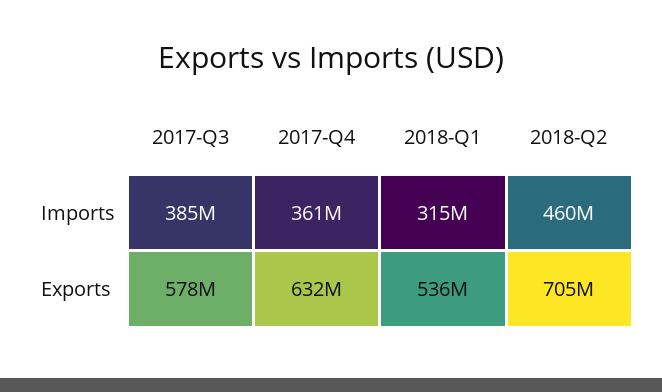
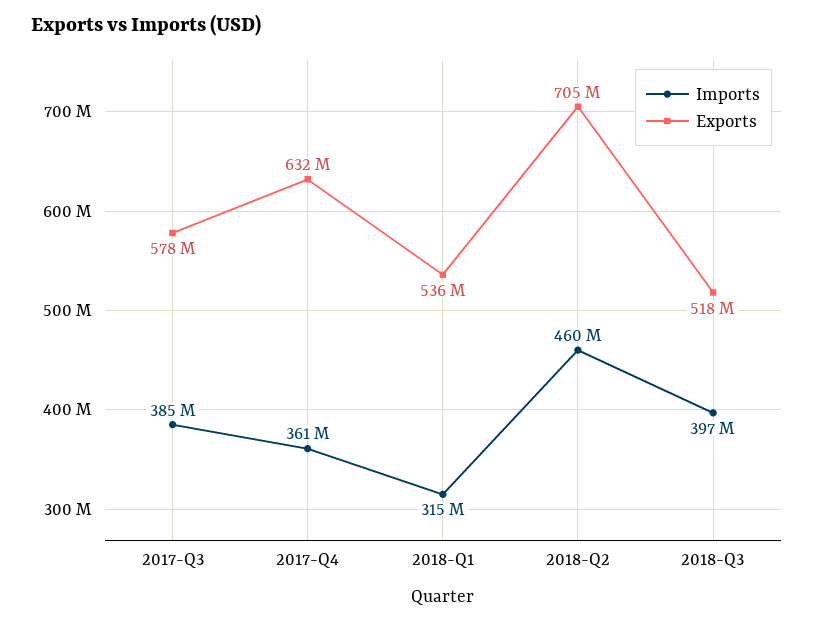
Imports, 2018-Q3: none -> 397000000
Exports, 2018-Q3: none -> 518000000

